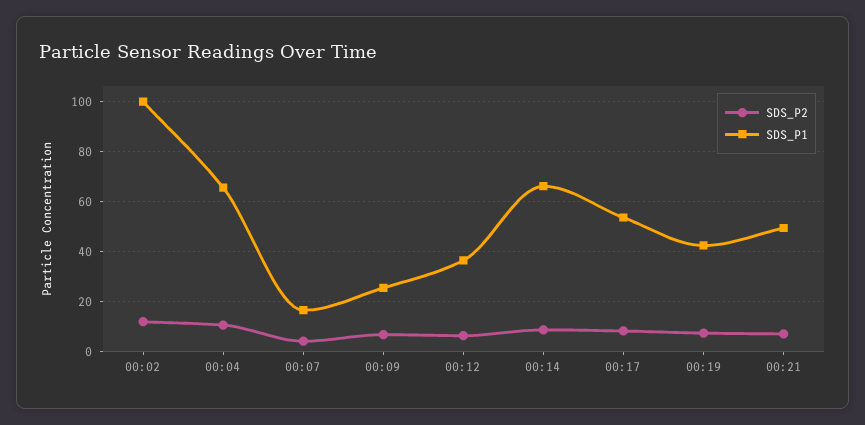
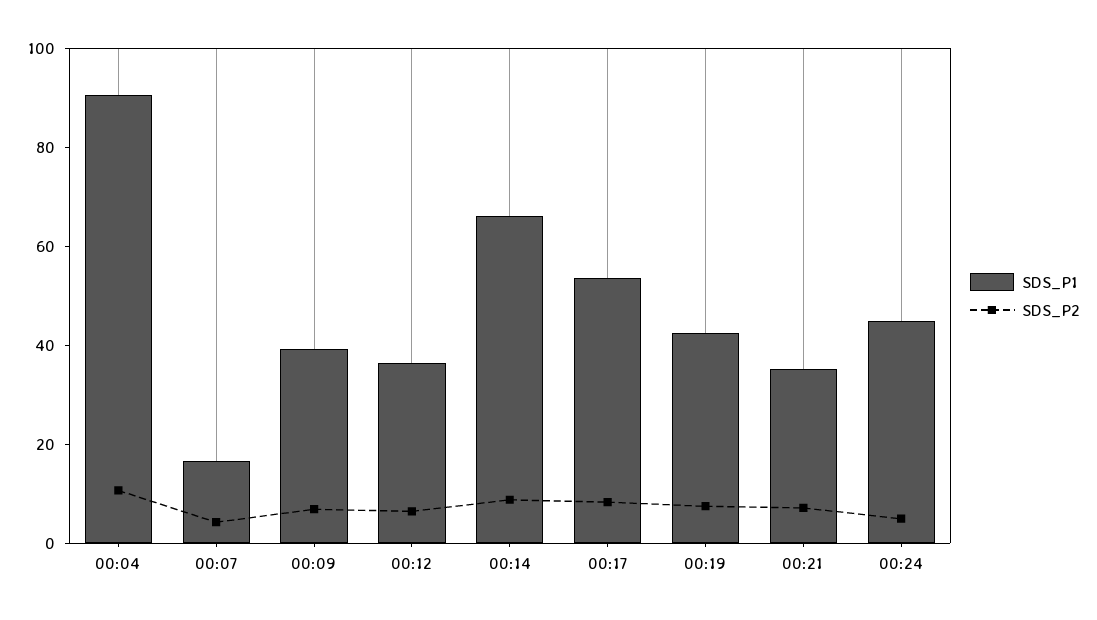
SDS_P2, 00:02: 12.5 -> none
SDS_P1, 00:02: 100 -> none
SDS_P1, 00:04: 65 -> 90
SDS_P1, 00:09: 25 -> 40
SDS_P1, 00:21: 50 -> 35
SDS_P1, 00:24: none -> 45
SDS_P2, 00:24: none -> 5

